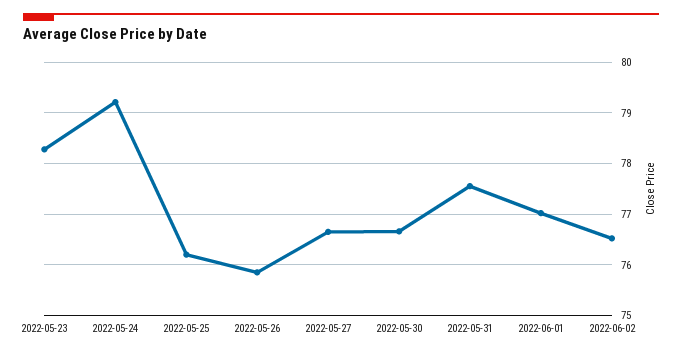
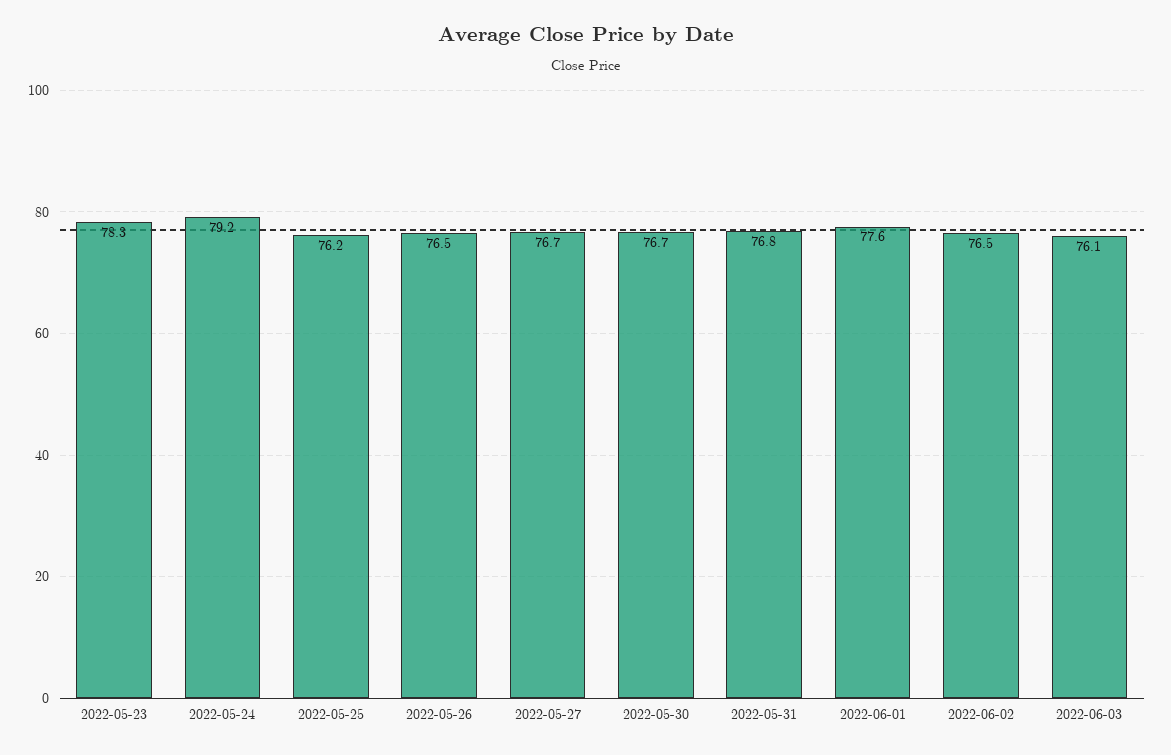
2022-05-26: 75.8 -> 76.5
2022-05-31: 77.6 -> 76.8
2022-06-01: 77 -> 77.6
2022-06-03: none -> 76.1

